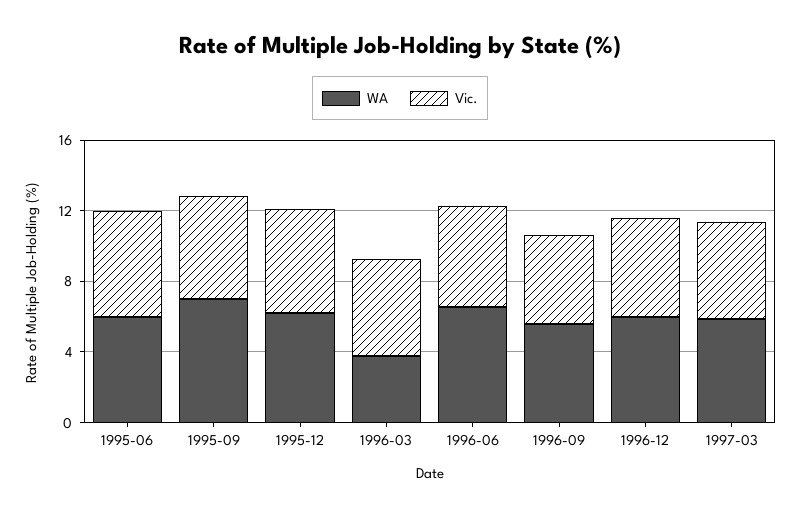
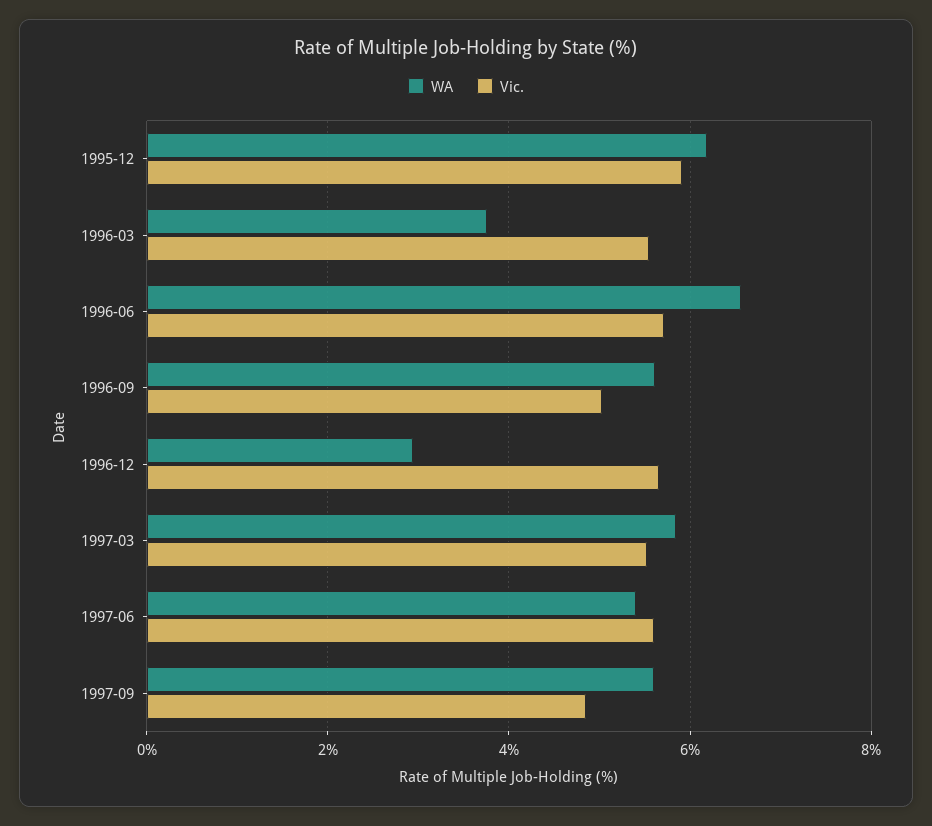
WA, 1995-06: 6 -> none
Vic., 1995-06: 6 -> none
WA, 1995-09: 7 -> none
Vic., 1995-09: 6 -> none
WA, 1996-12: 6 -> 3
WA, 1997-06: none -> 5.4
Vic., 1997-06: none -> 5.6
WA, 1997-09: none -> 5.6
Vic., 1997-09: none -> 4.8

